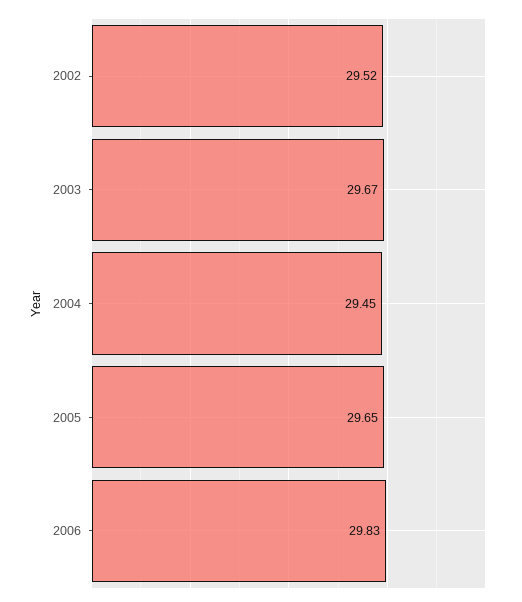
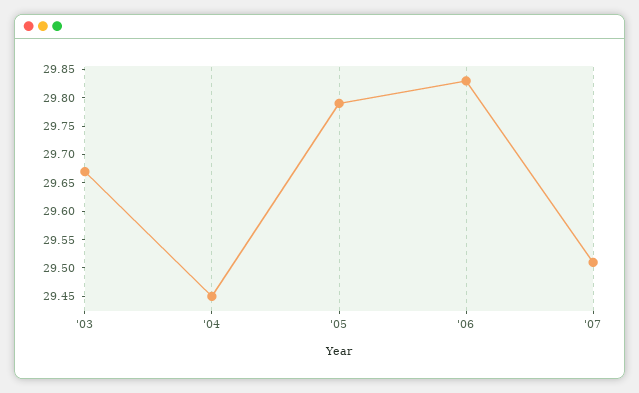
2002: 29.52 -> none
2005: 29.65 -> 29.8
'07: none -> 29.5

